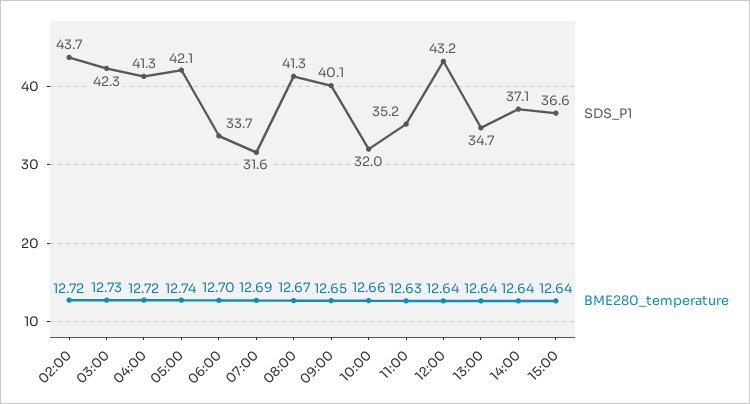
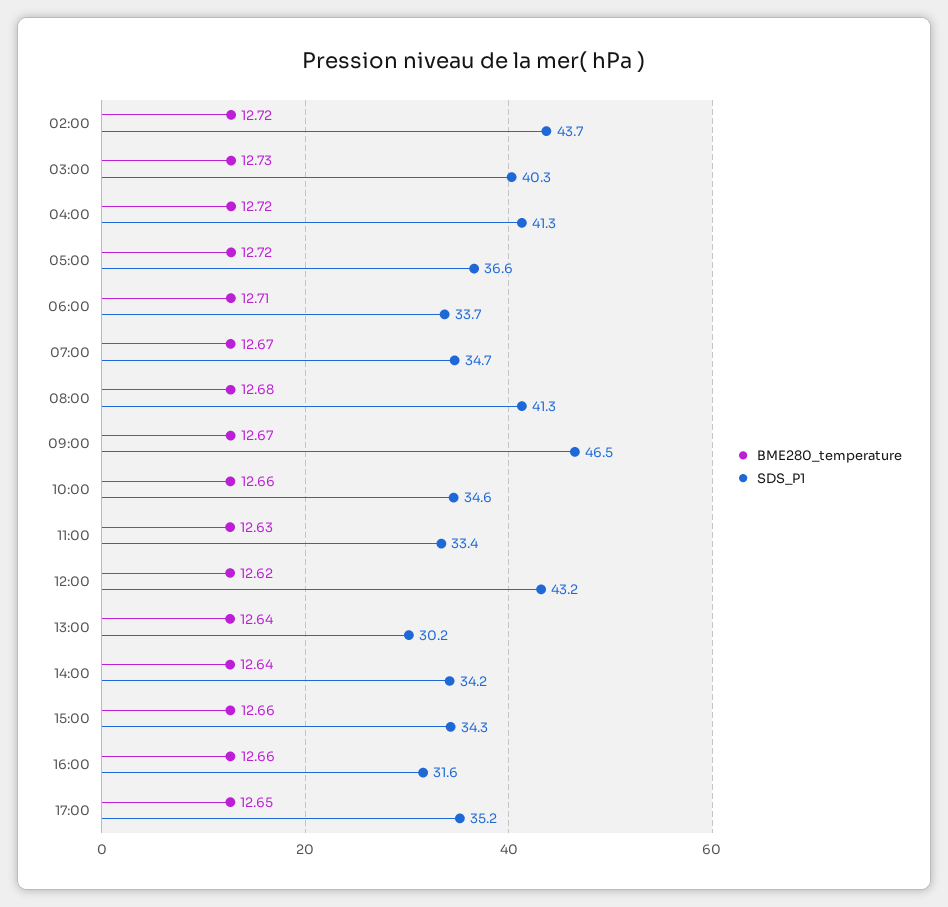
SDS_P1, 03:00: 42.3 -> 40.3
SDS_P1, 05:00: 42.1 -> 36.6
BME280_temperature, 05:00: 12.74 -> 12.72
BME280_temperature, 06:00: 12.7 -> 12.71
SDS_P1, 07:00: 31.6 -> 34.7
BME280_temperature, 07:00: 12.69 -> 12.67
BME280_temperature, 08:00: 12.67 -> 12.68
SDS_P1, 09:00: 40.1 -> 46.5
BME280_temperature, 09:00: 12.65 -> 12.67
SDS_P1, 10:00: 32 -> 34.6
SDS_P1, 11:00: 35.2 -> 33.4
BME280_temperature, 12:00: 12.64 -> 12.62
SDS_P1, 13:00: 34.7 -> 30.2
SDS_P1, 14:00: 37.1 -> 34.2
SDS_P1, 15:00: 36.6 -> 34.3
BME280_temperature, 15:00: 12.64 -> 12.66
BME280_temperature, 16:00: none -> 12.66
SDS_P1, 16:00: none -> 31.6
BME280_temperature, 17:00: none -> 12.65
SDS_P1, 17:00: none -> 35.2

